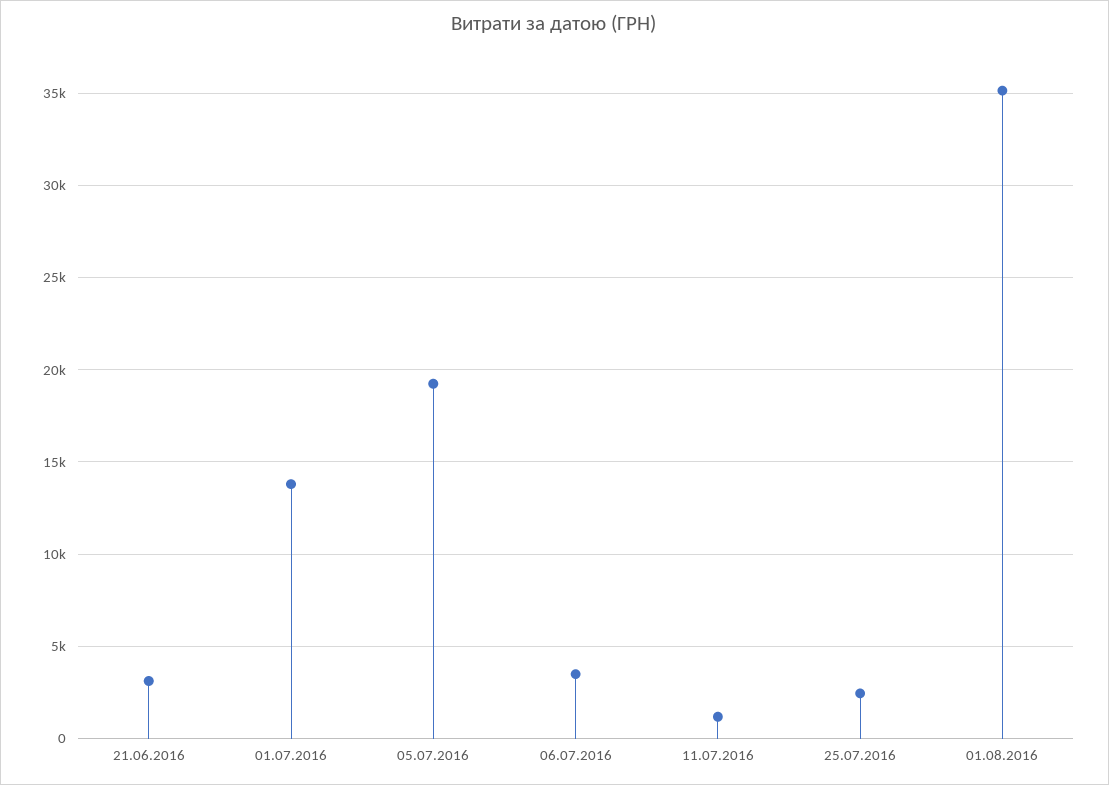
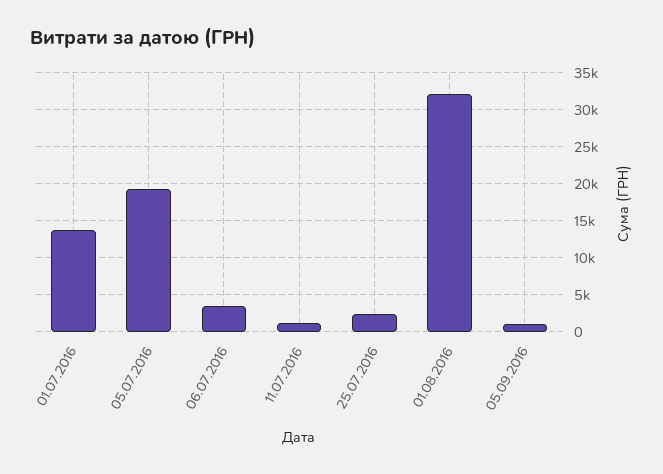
21.06.2016: 3000 -> none
01.08.2016: 35000 -> 32000
05.09.2016: none -> 1000

